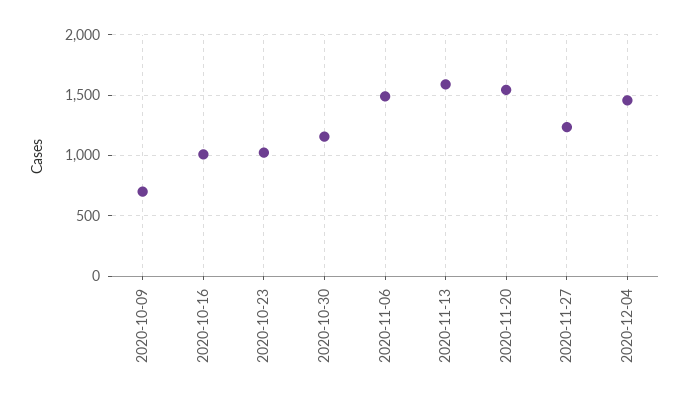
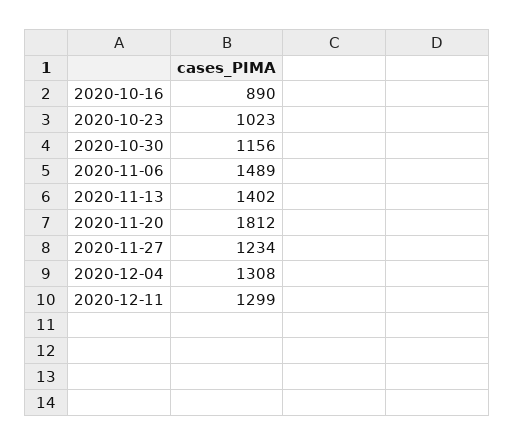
2020-10-09: 700 -> none
2020-10-16: 1000 -> 890
2020-11-13: 1600 -> 1402
2020-11-20: 1550 -> 1812
2020-12-04: 1450 -> 1308
2020-12-11: none -> 1299

